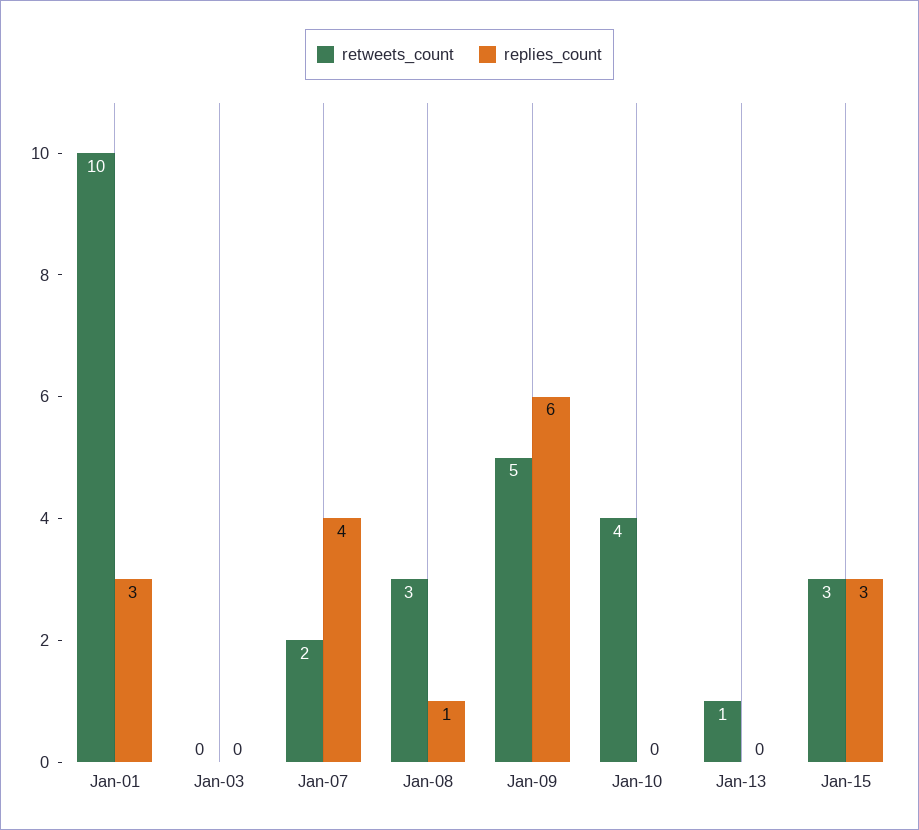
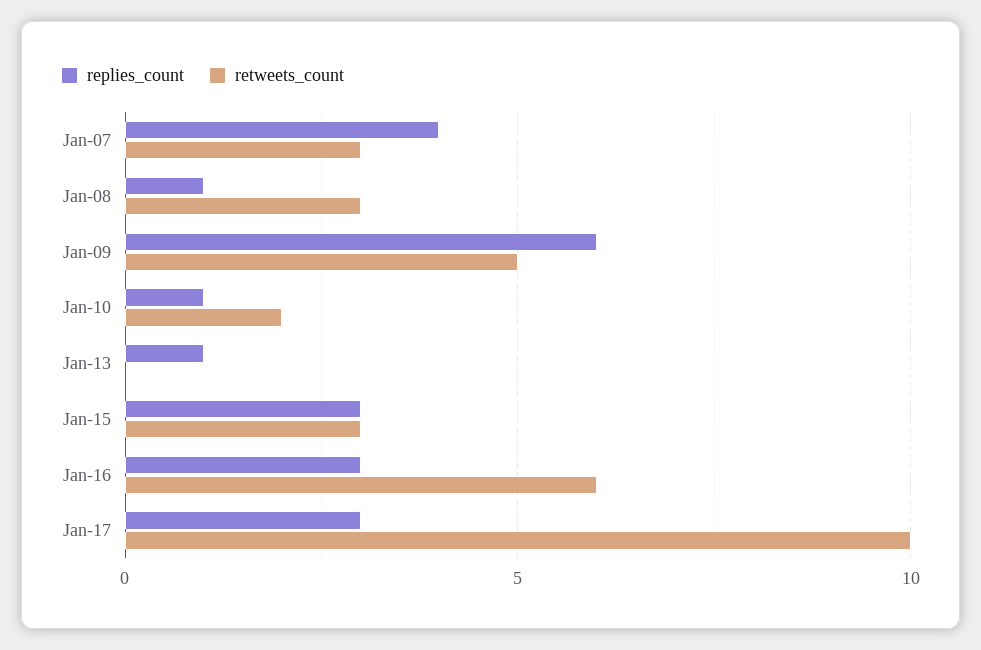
retweets_count, Jan-01: 10 -> none
replies_count, Jan-01: 3 -> none
retweets_count, Jan-03: 0 -> none
replies_count, Jan-03: 0 -> none
retweets_count, Jan-07: 2 -> 3
retweets_count, Jan-10: 4 -> 2
replies_count, Jan-10: 0 -> 1
retweets_count, Jan-13: 1 -> 0
replies_count, Jan-13: 0 -> 1
replies_count, Jan-16: none -> 3
retweets_count, Jan-16: none -> 6
replies_count, Jan-17: none -> 3
retweets_count, Jan-17: none -> 10

